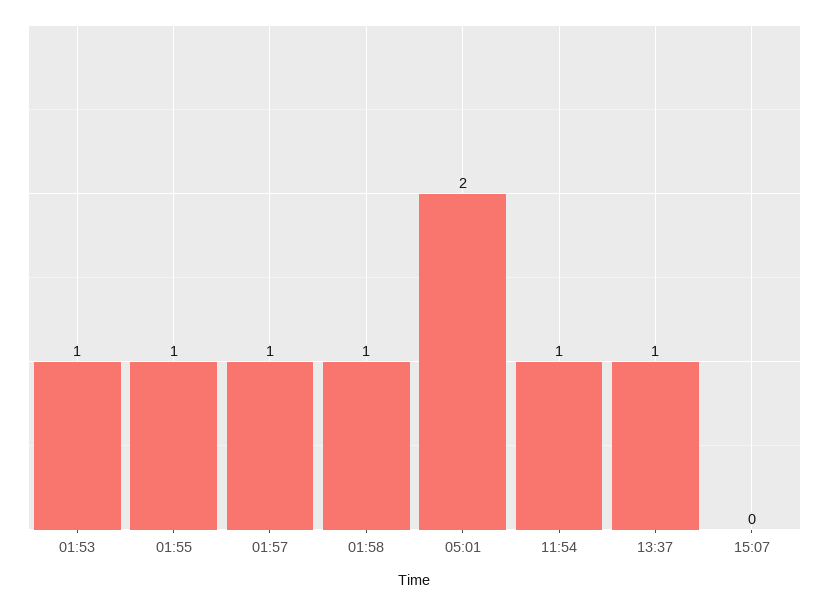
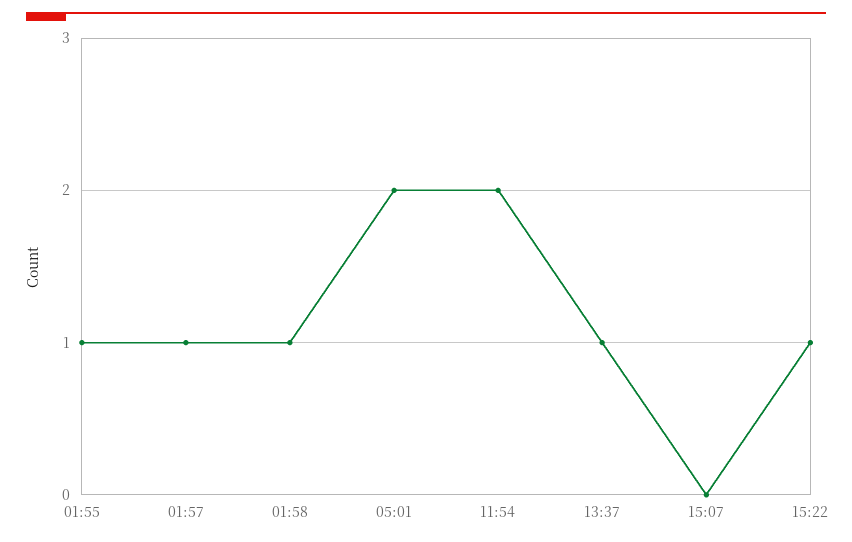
01:53: 1 -> none
11:54: 1 -> 2
15:22: none -> 1

